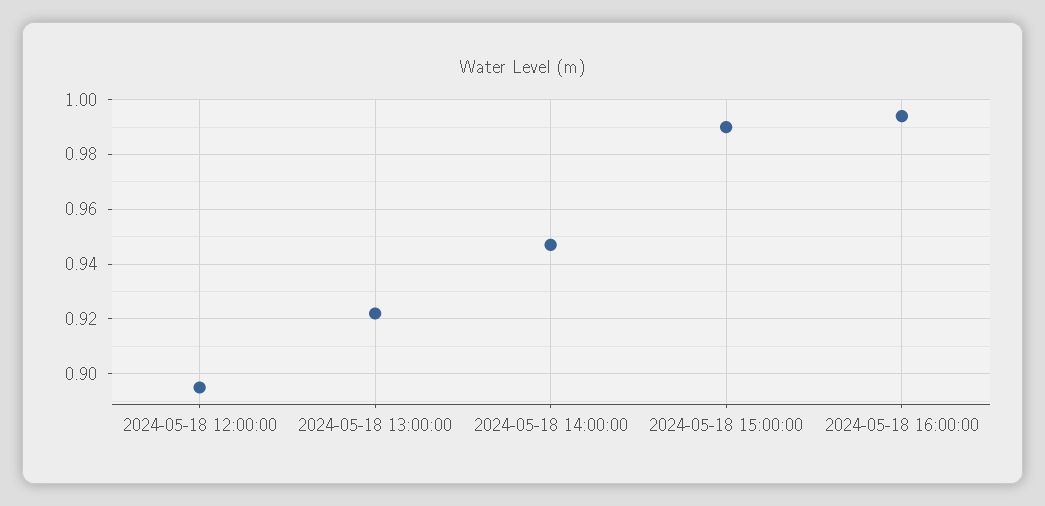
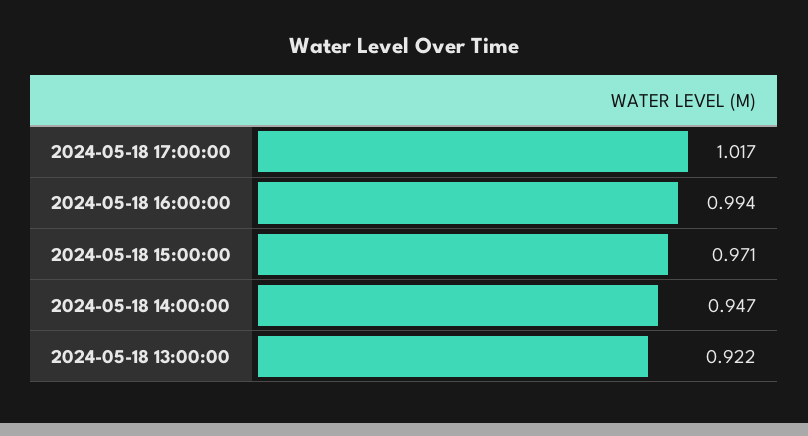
2024-05-18 12:00:00: 0.895 -> none
2024-05-18 15:00:00: 0.99 -> 0.971
2024-05-18 17:00:00: none -> 1.017

